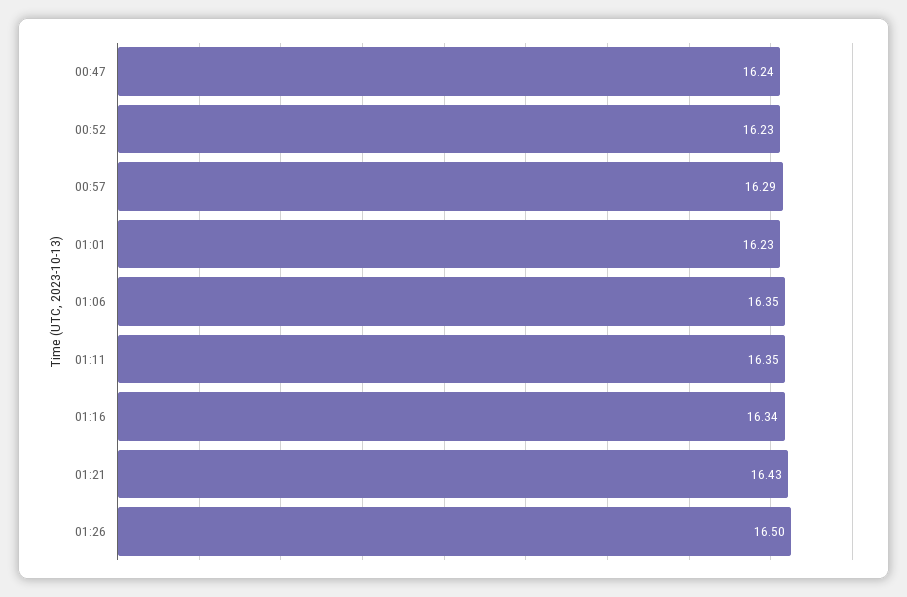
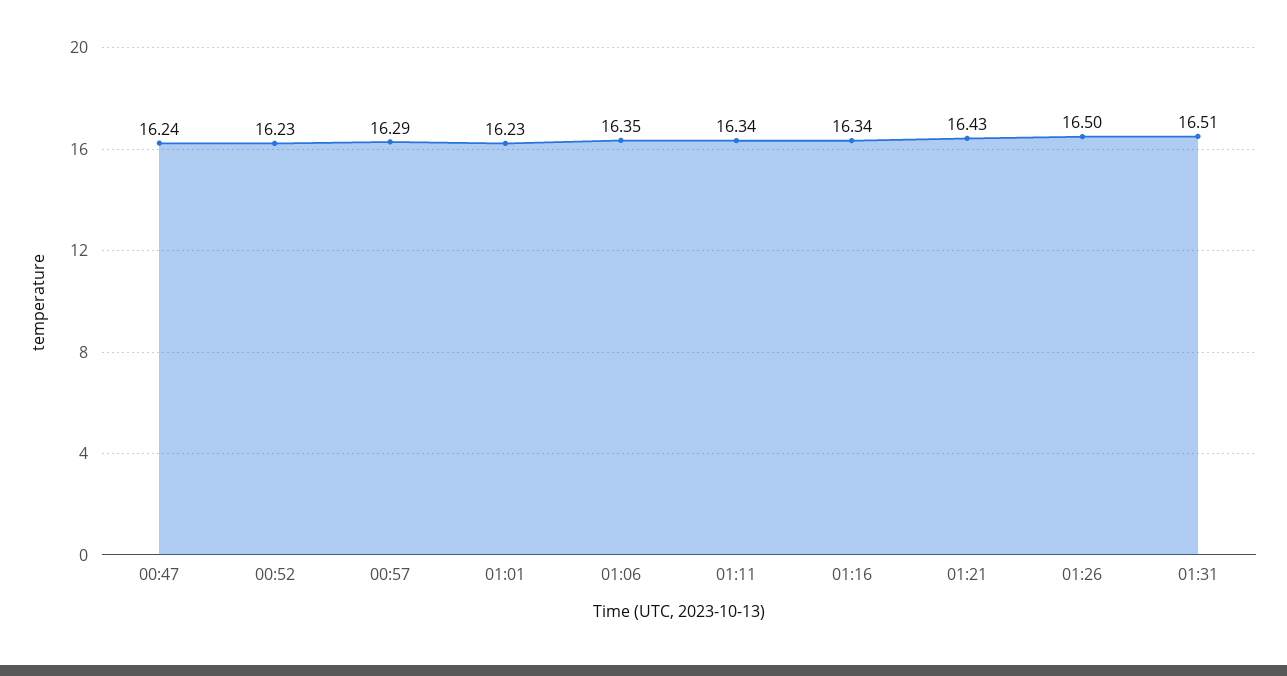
01:11: 16.35 -> 16.34
01:31: none -> 16.51

